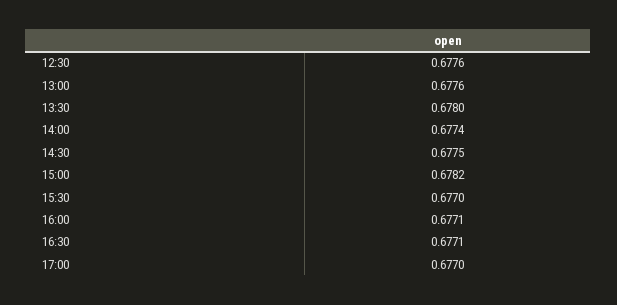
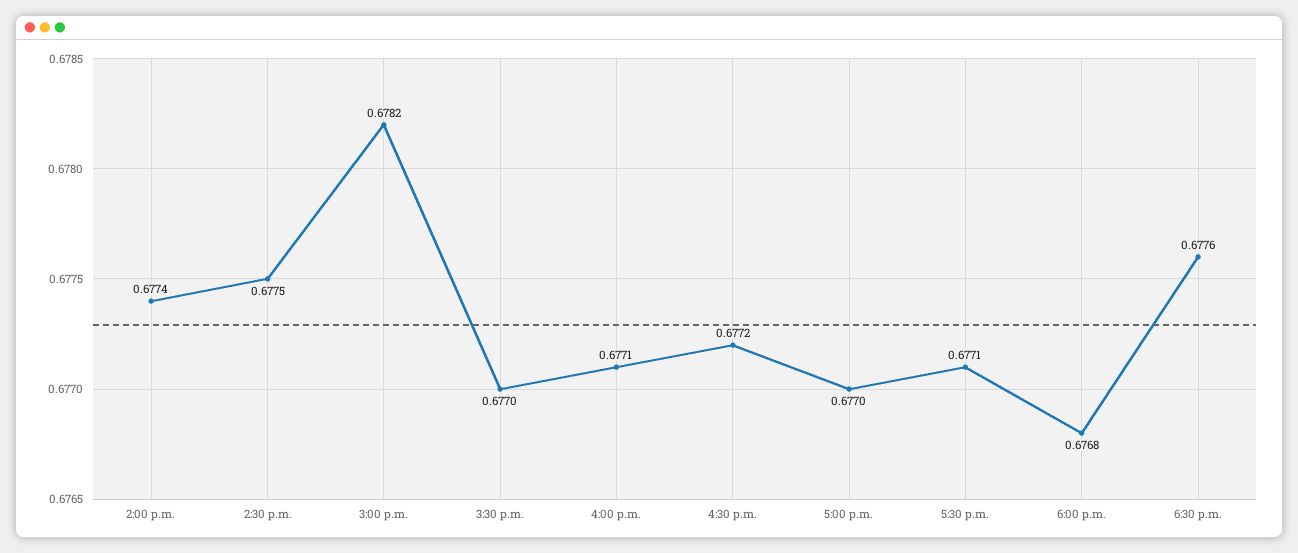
12:30: 0.6776 -> none
13:00: 0.6776 -> none
13:30: 0.678 -> none
16:30: 0.6771 -> 0.6772
5:30 p.m.: none -> 0.6771
6:00 p.m.: none -> 0.6768
6:30 p.m.: none -> 0.6776

